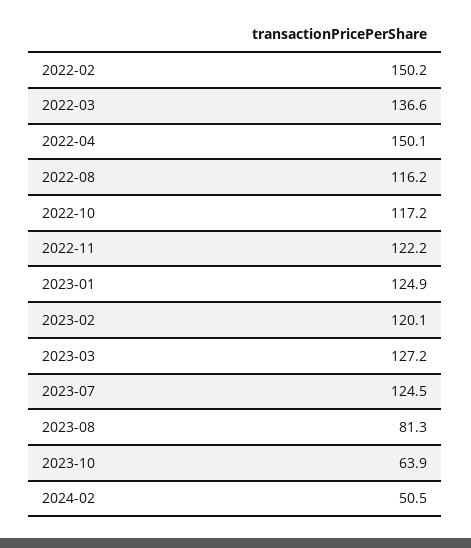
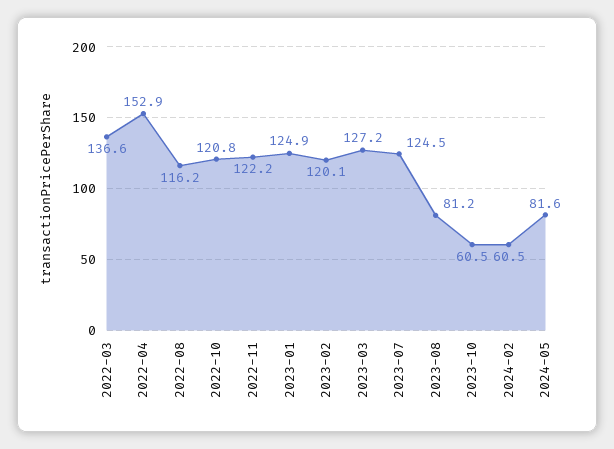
2022-02: 150.2 -> none
2022-04: 150.1 -> 152.9
2022-10: 117.2 -> 120.8
2023-08: 81.3 -> 81.2
2023-10: 63.9 -> 60.5
2024-02: 50.5 -> 60.5
2024-05: none -> 81.6

